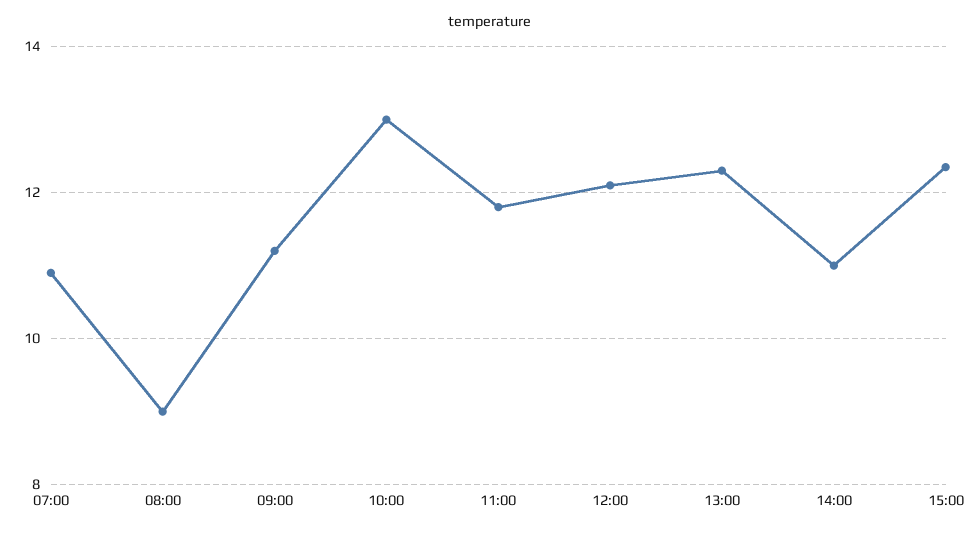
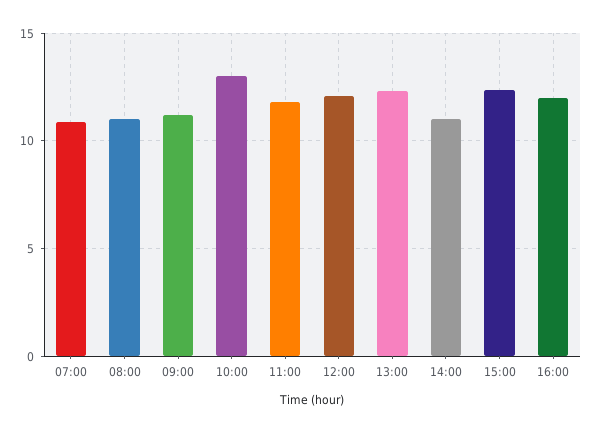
08:00: 9 -> 11
16:00: none -> 12

